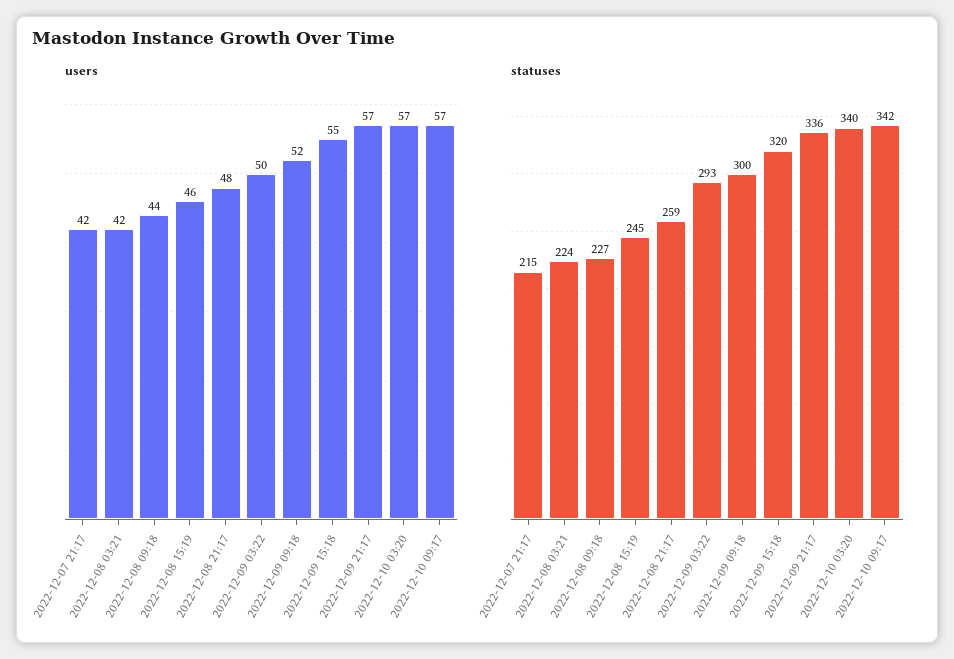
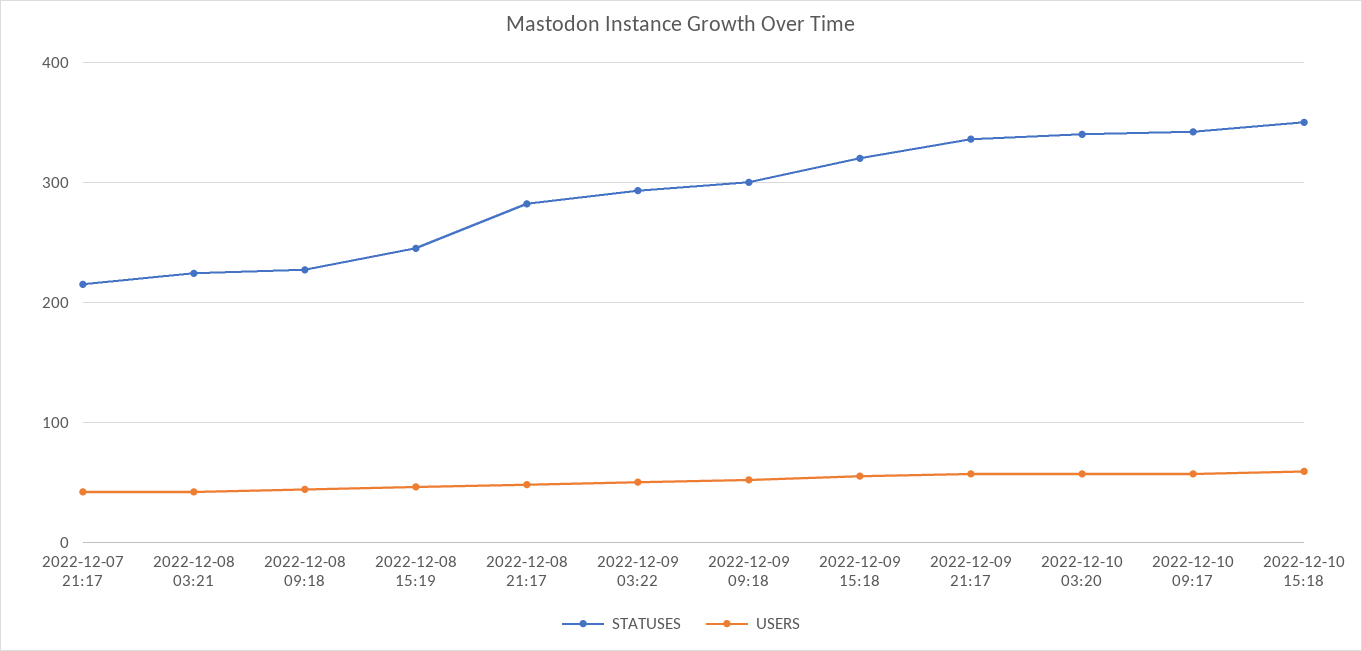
statuses, 2022-12-08 21:17: 259 -> 280
statuses, 2022-12-10 15:18: none -> 350
users, 2022-12-10 15:18: none -> 60

